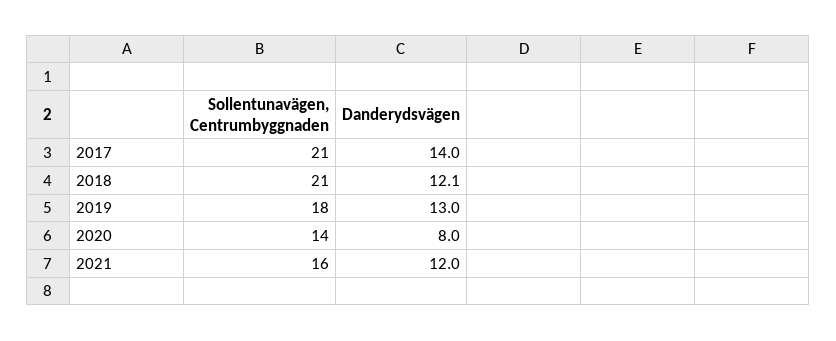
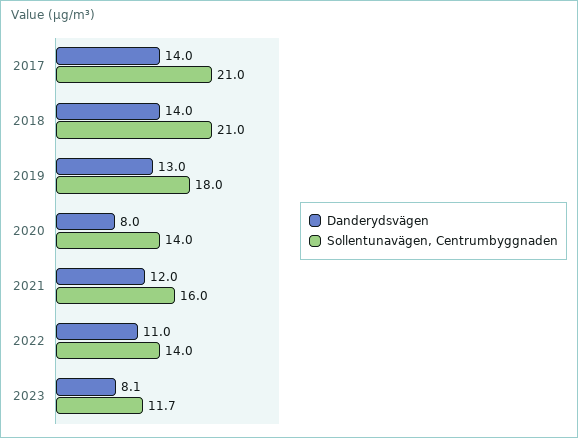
Danderydsvägen, 2018: 12.1 -> 14
Danderydsvägen, 2022: none -> 11
Sollentunavägen, Centrumbyggnaden, 2022: none -> 14
Danderydsvägen, 2023: none -> 8.1
Sollentunavägen, Centrumbyggnaden, 2023: none -> 11.7

